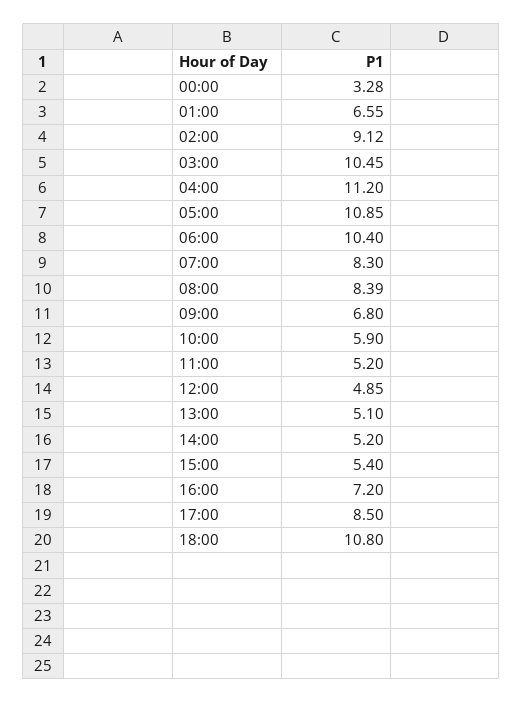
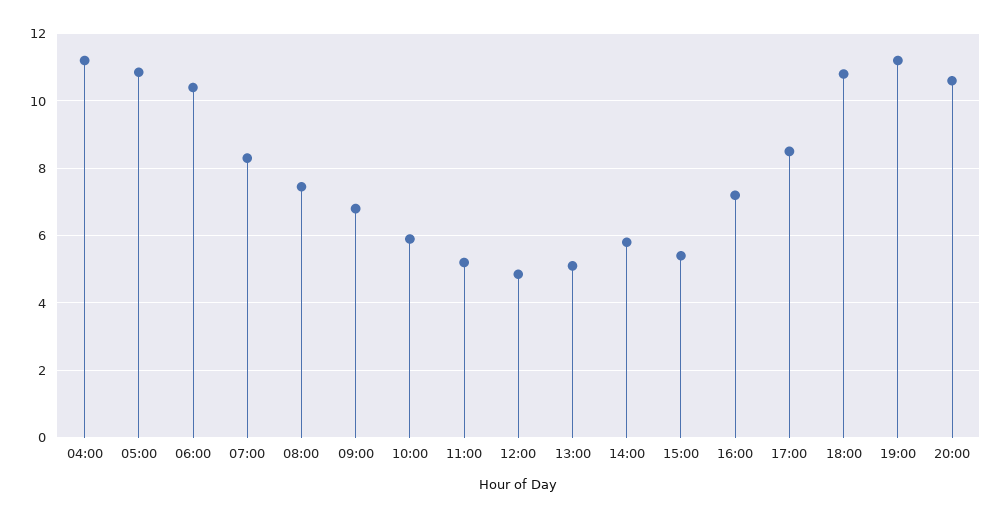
00:00: 3.28 -> none
01:00: 6.55 -> none
02:00: 9.12 -> none
03:00: 10.45 -> none
08:00: 8.39 -> 7.4
14:00: 5.2 -> 5.8
19:00: none -> 11.2
20:00: none -> 10.6

